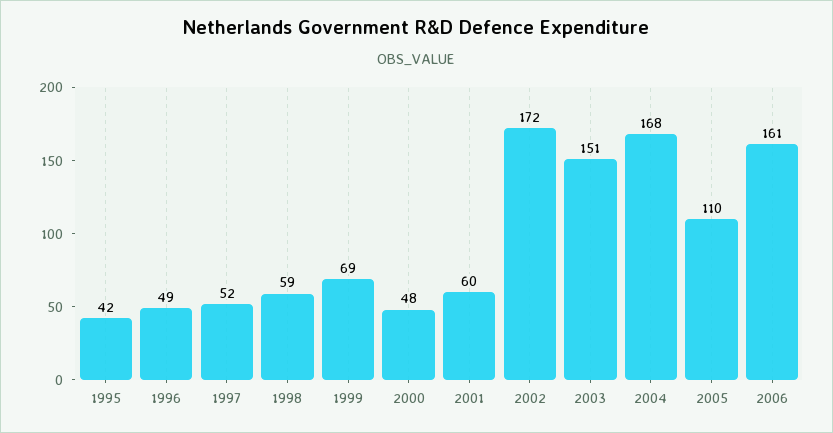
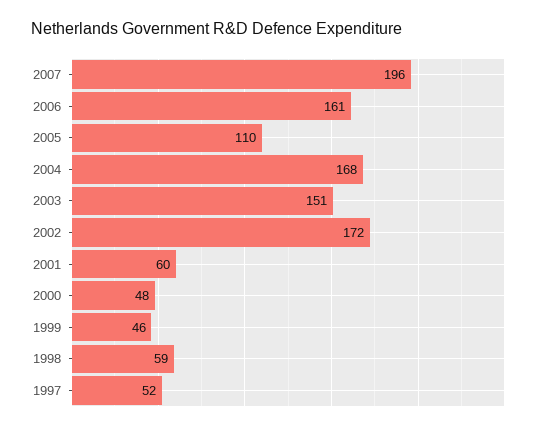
1995: 42 -> none
1996: 49 -> none
1999: 69 -> 46
2007: none -> 196

